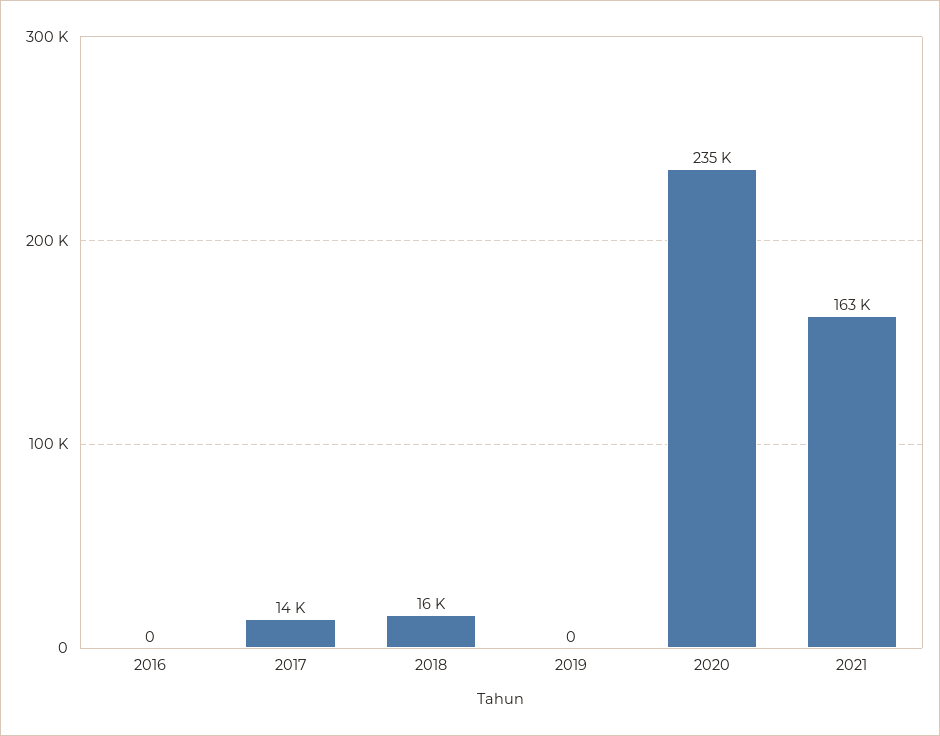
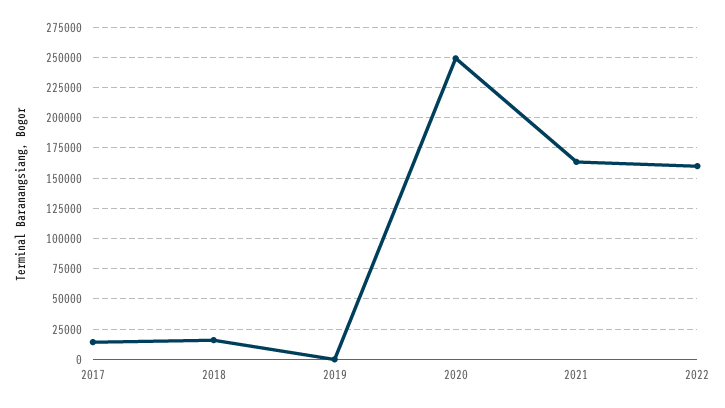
2016: 0 -> none
2020: 235000 -> 250000
2022: none -> 160000

